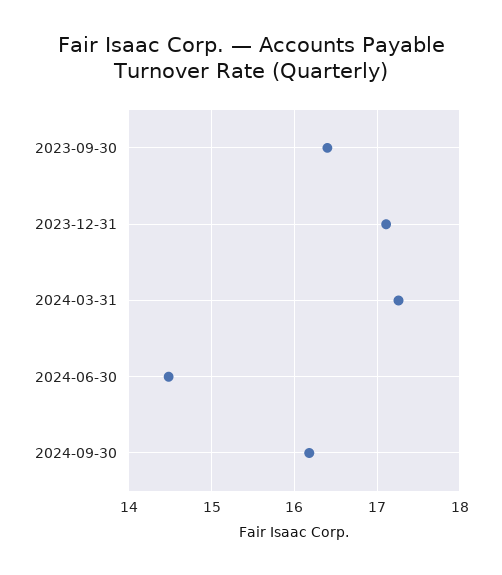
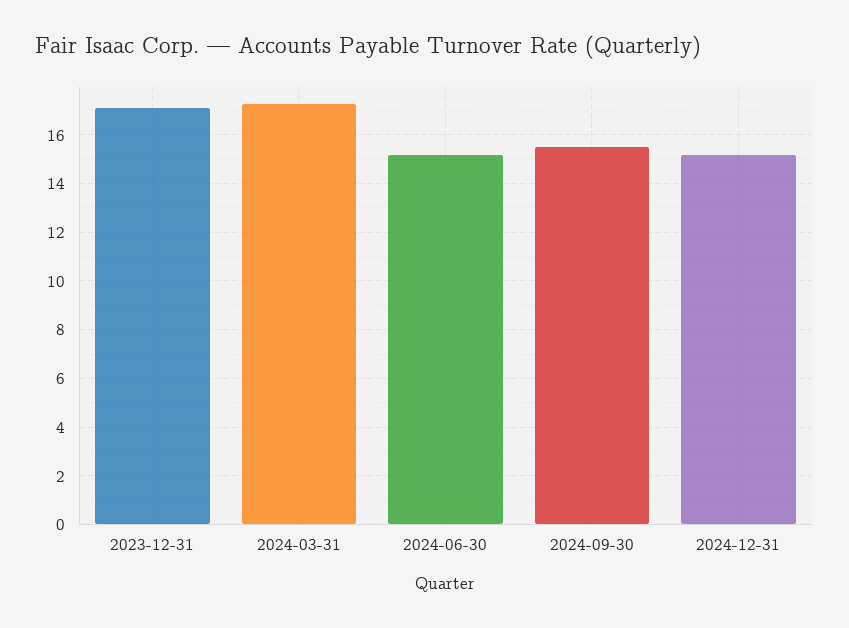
2023-09-30: 16.4 -> none
2024-06-30: 14.5 -> 15.25
2024-09-30: 16.2 -> 15.5
2024-12-31: none -> 15.25

